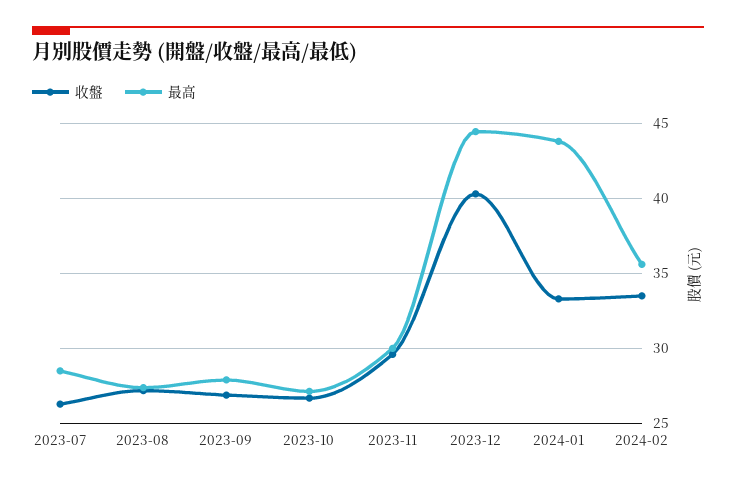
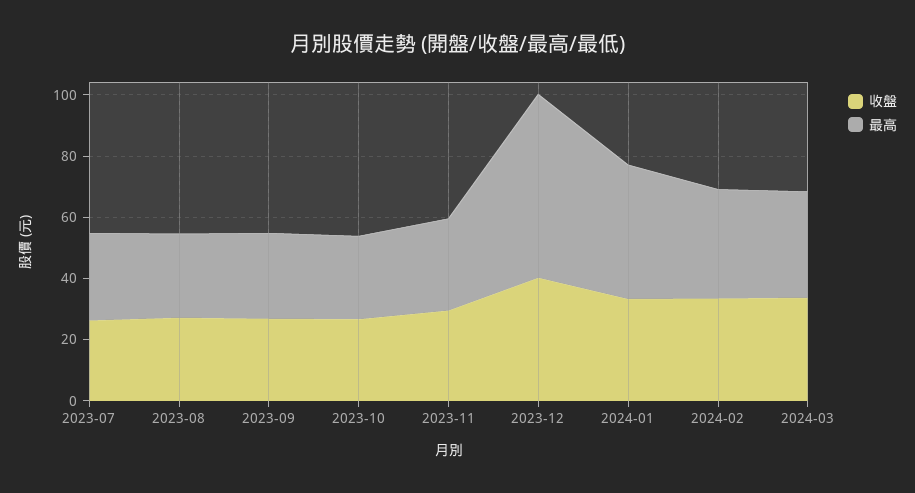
最高, 2023-12: 44.5 -> 60
收盤, 2024-03: none -> 35
最高, 2024-03: none -> 35

